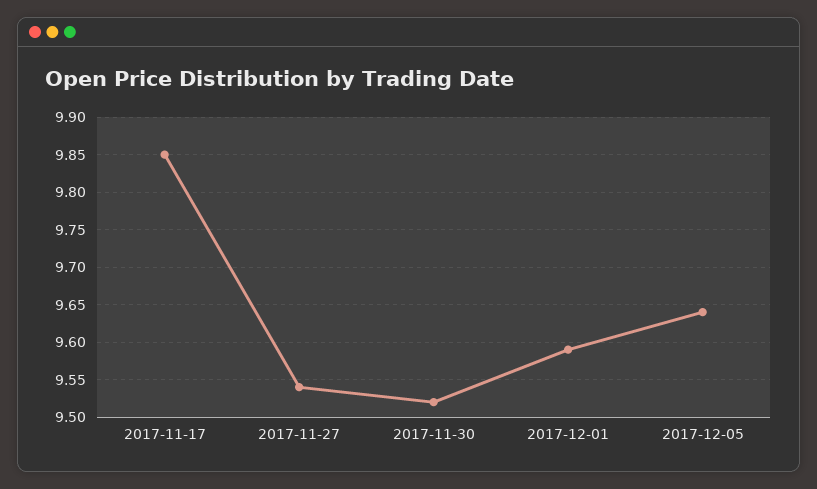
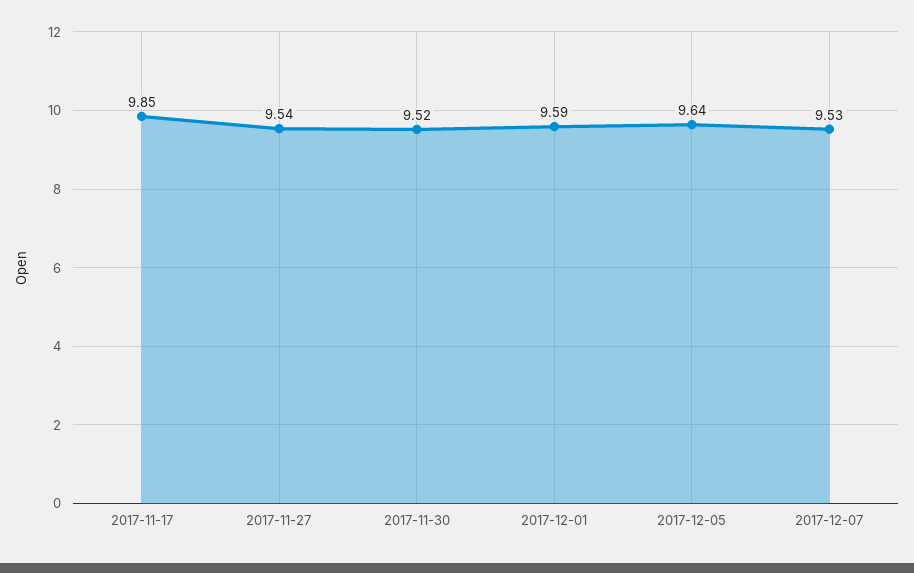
2017-12-07: none -> 9.53

